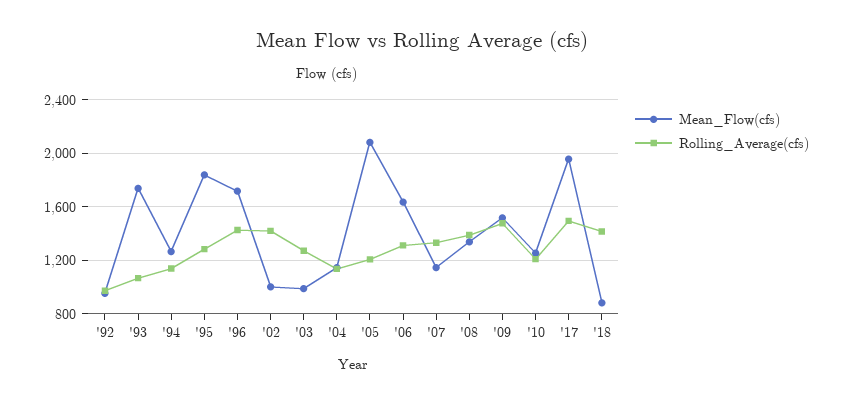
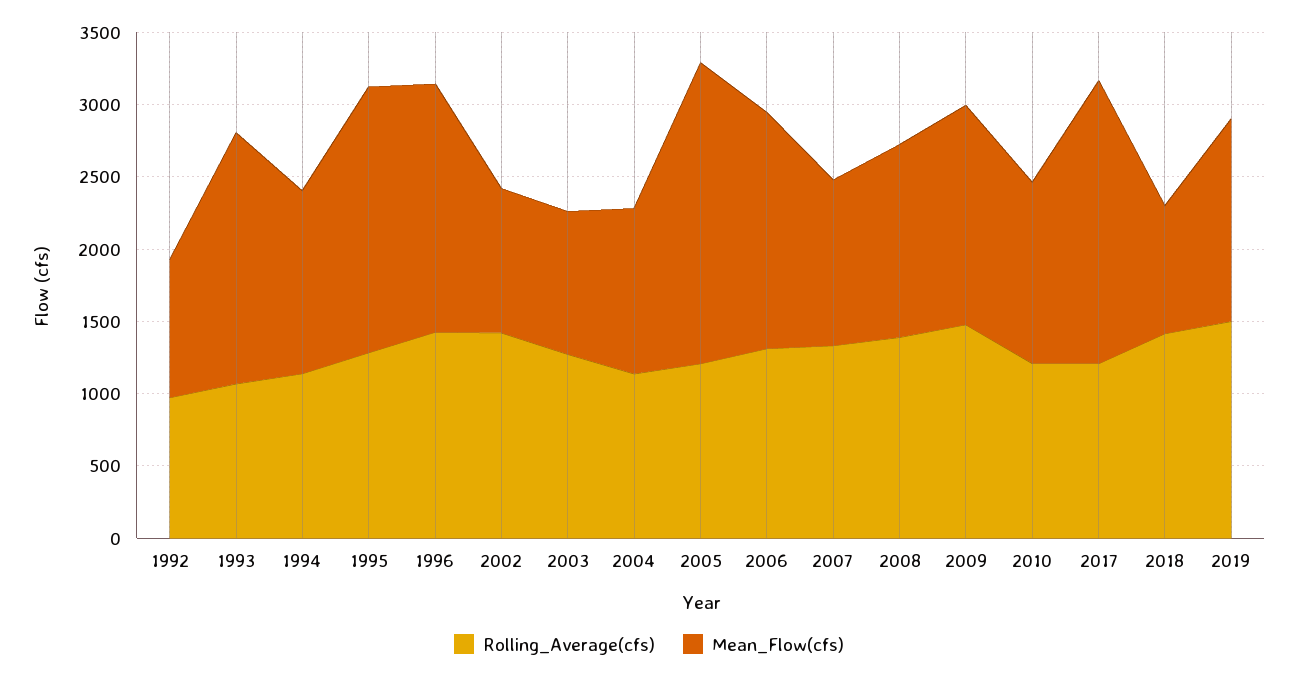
Rolling_Average(cfs), '17: 1500 -> 1200
Rolling_Average(cfs), 2019: none -> 1500
Mean_Flow(cfs), 2019: none -> 1400

